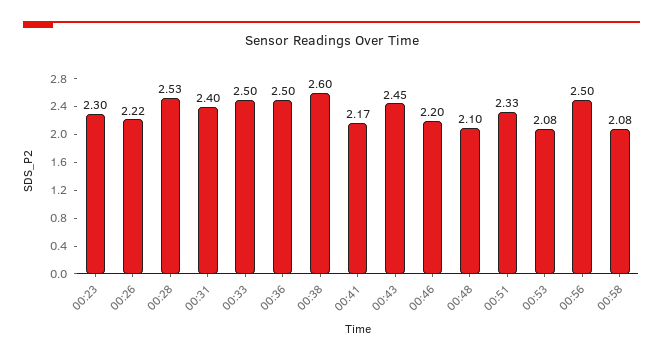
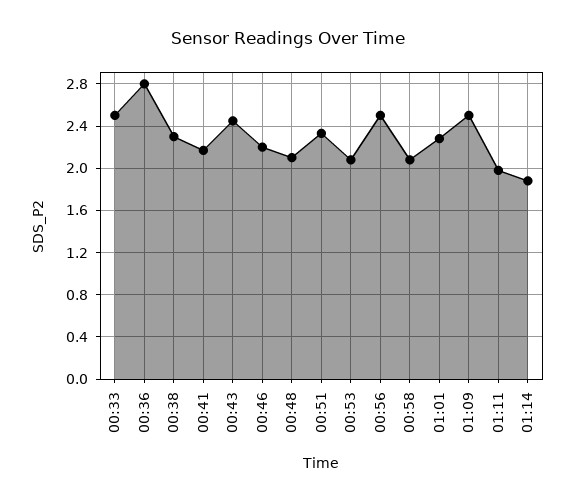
00:23: 2.3 -> none
00:26: 2.22 -> none
00:28: 2.53 -> none
00:31: 2.4 -> none
00:36: 2.5 -> 2.8
00:38: 2.6 -> 2.3
01:01: none -> 2.3
01:09: none -> 2.5
01:11: none -> 2
01:14: none -> 1.9

